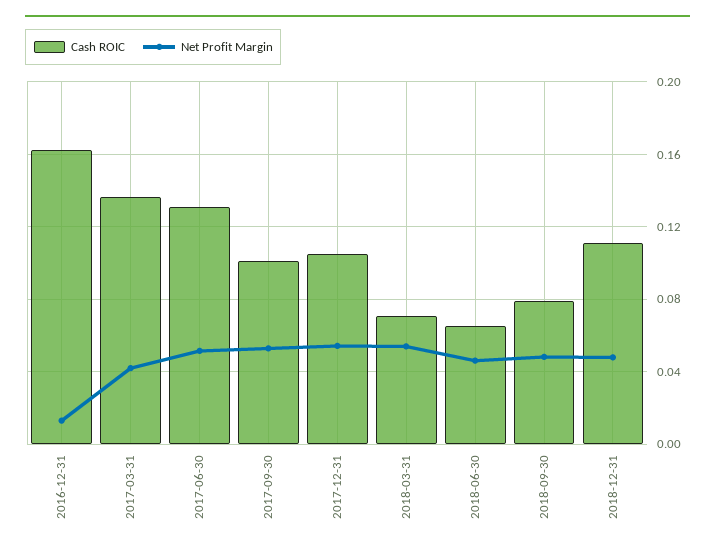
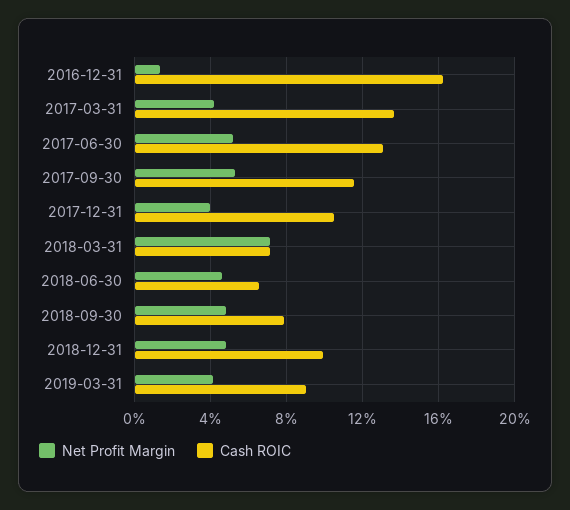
Cash ROIC, 2017-09-30: 0.1 -> 0.115
Net Profit Margin, 2017-12-31: 0.055 -> 0.04
Net Profit Margin, 2018-03-31: 0.055 -> 0.07
Cash ROIC, 2018-12-31: 0.11 -> 0.1
Net Profit Margin, 2019-03-31: none -> 0.04
Cash ROIC, 2019-03-31: none -> 0.09

